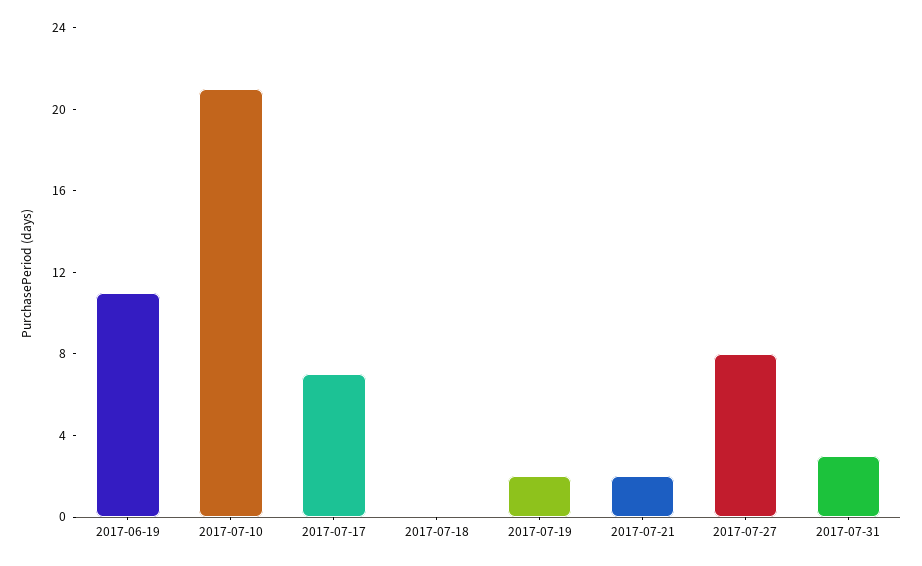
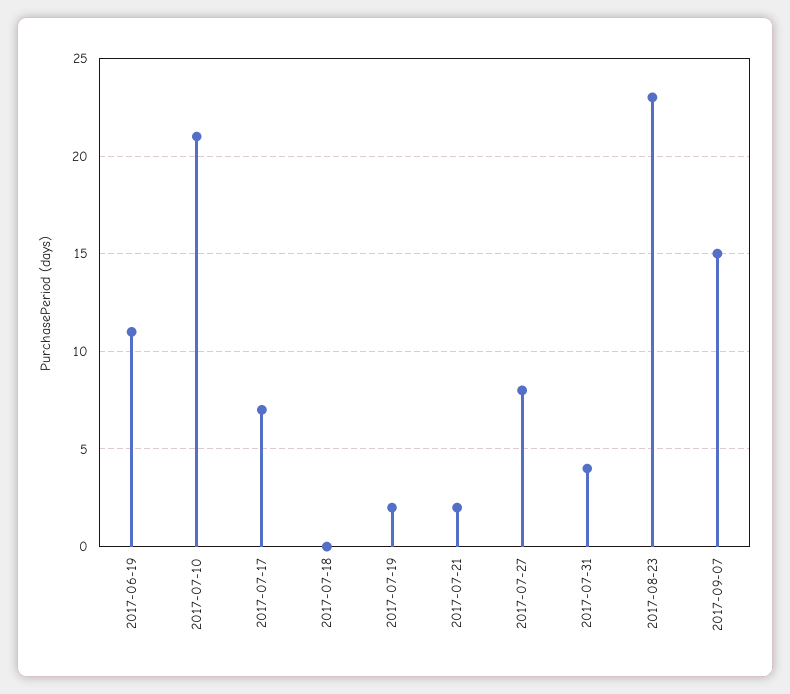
2017-07-31: 3 -> 4
2017-08-23: none -> 23
2017-09-07: none -> 15

